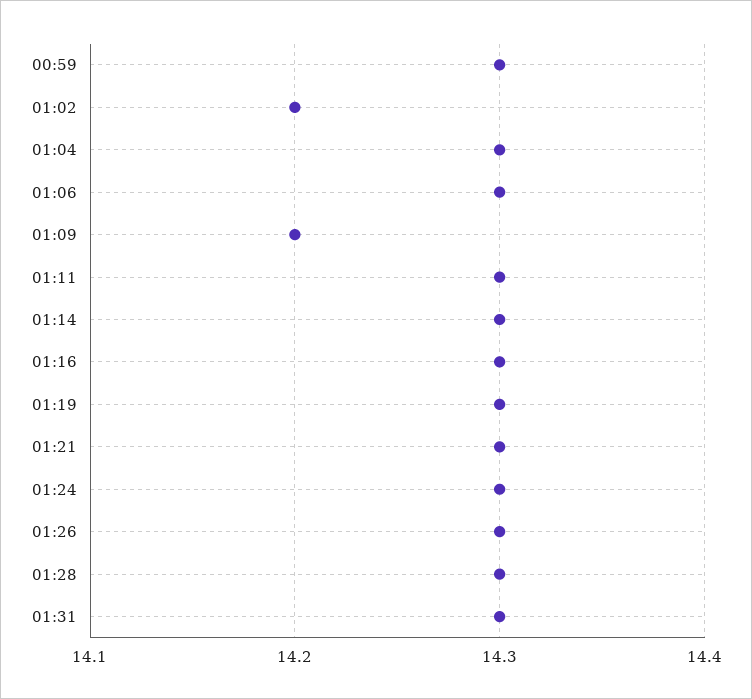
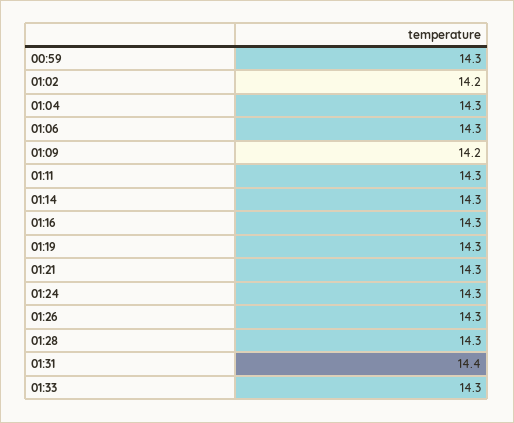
01:31: 14.3 -> 14.4
01:33: none -> 14.3

